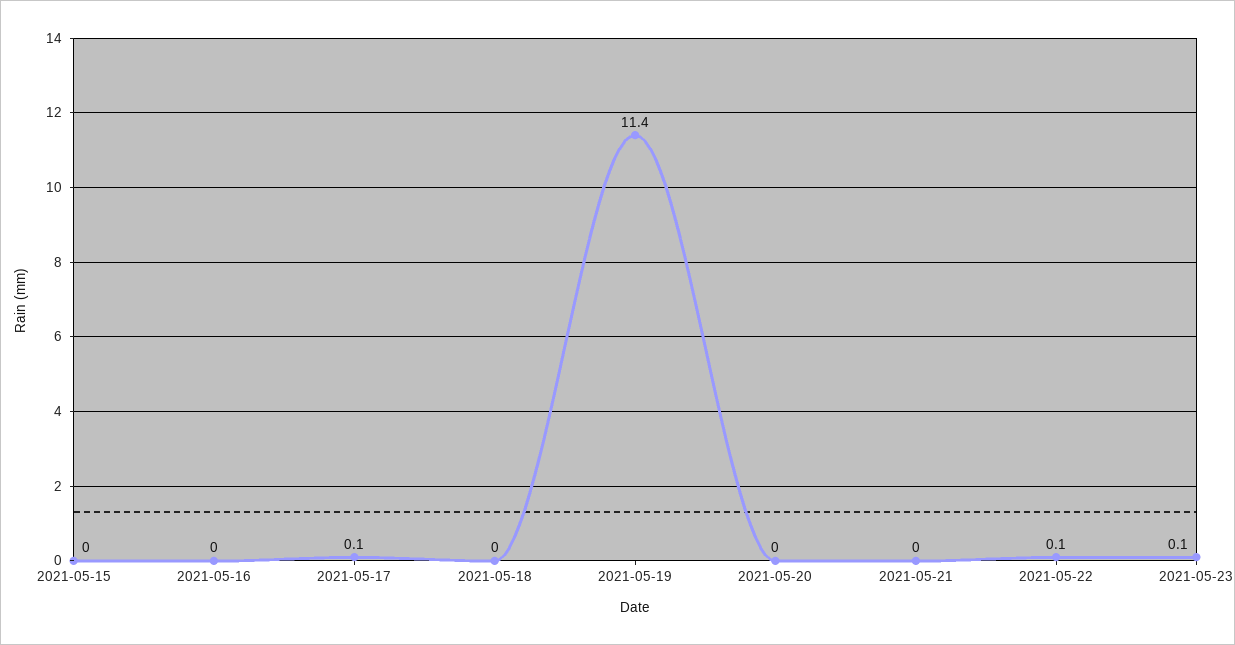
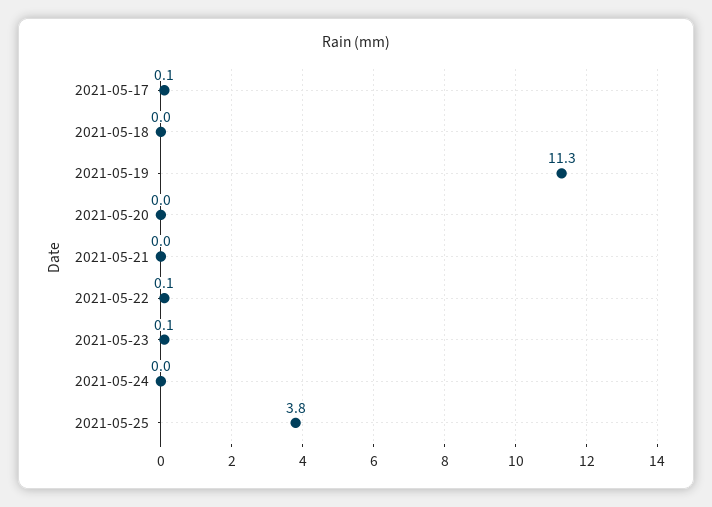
2021-05-15: 0 -> none
2021-05-16: 0 -> none
2021-05-19: 11.4 -> 11.3
2021-05-24: none -> 0
2021-05-25: none -> 3.8

